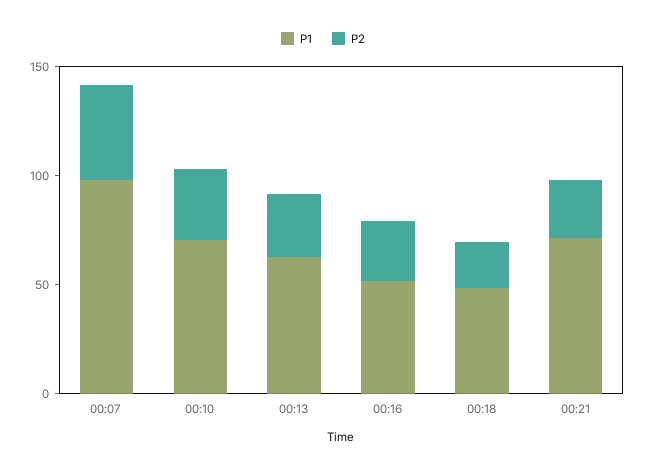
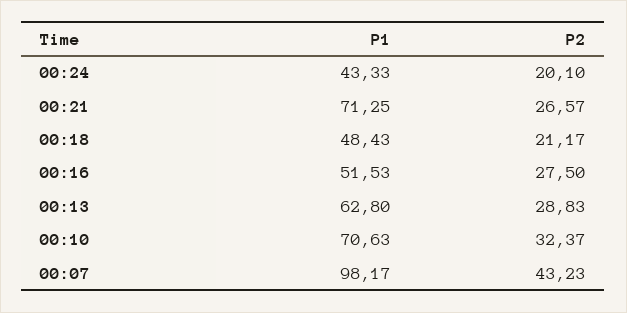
P1, 00:24: none -> 43.33
P2, 00:24: none -> 20.1

